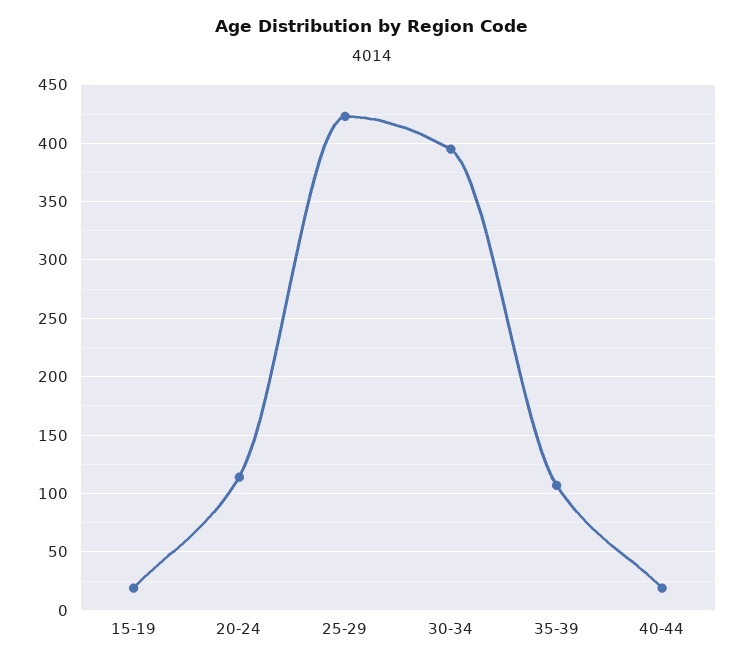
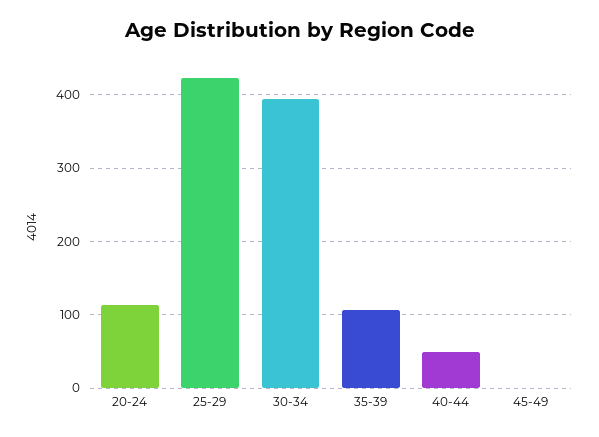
15-19: 20 -> none
40-44: 20 -> 50
45-49: none -> 0

